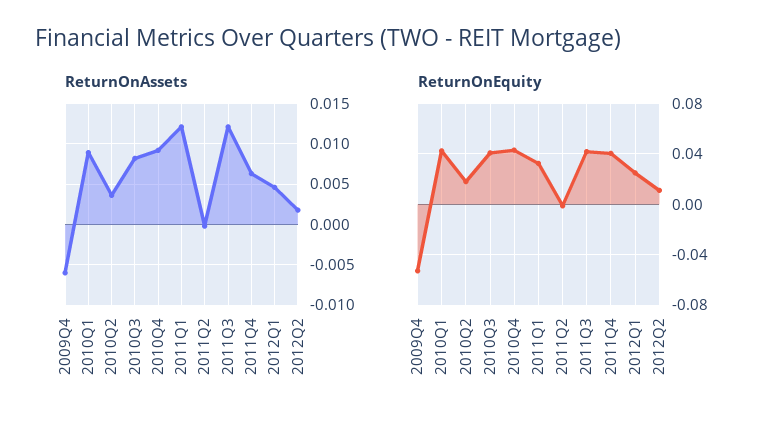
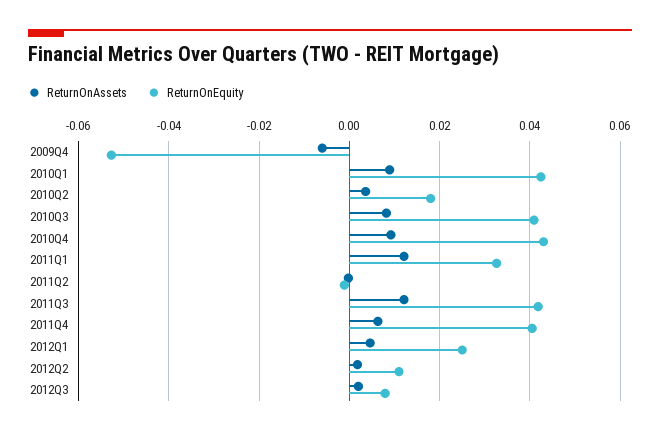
ReturnOnAssets, 2012Q3: none -> 0.002
ReturnOnEquity, 2012Q3: none -> 0.008

